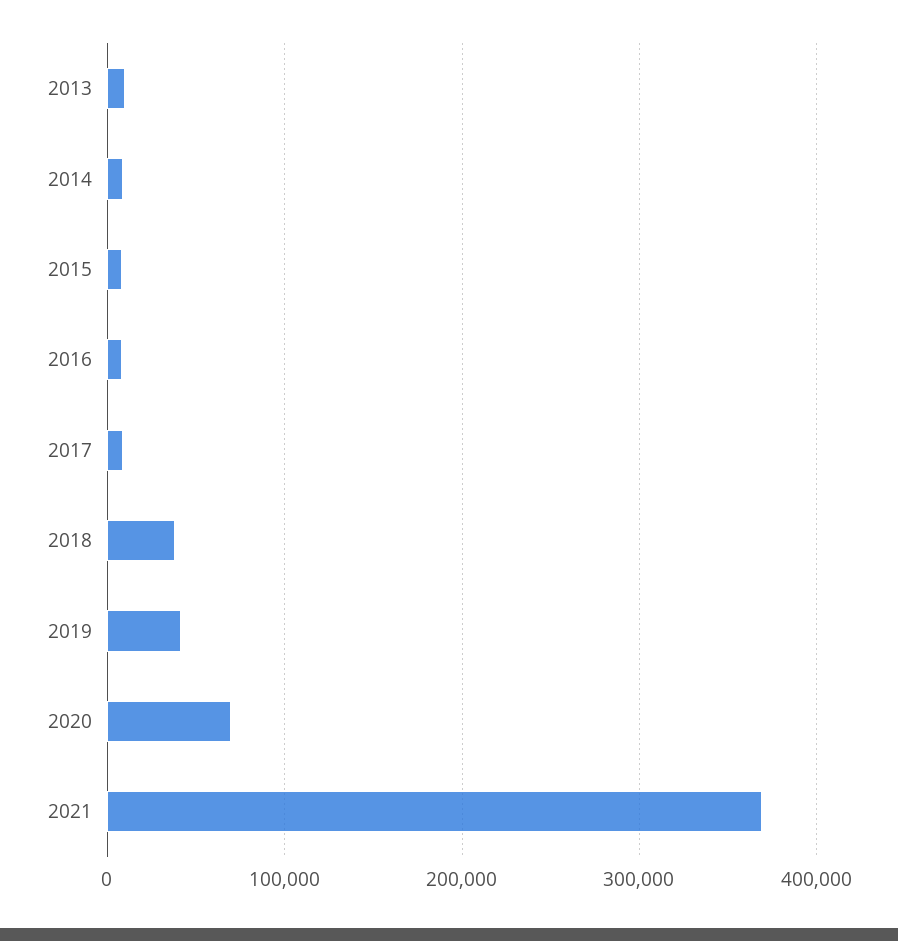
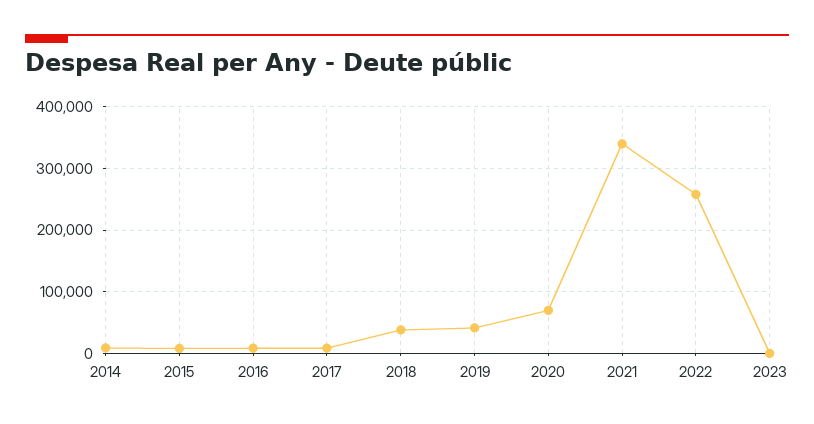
2013: 10000 -> none
2021: 370000 -> 340000
2022: none -> 260000
2023: none -> 0

